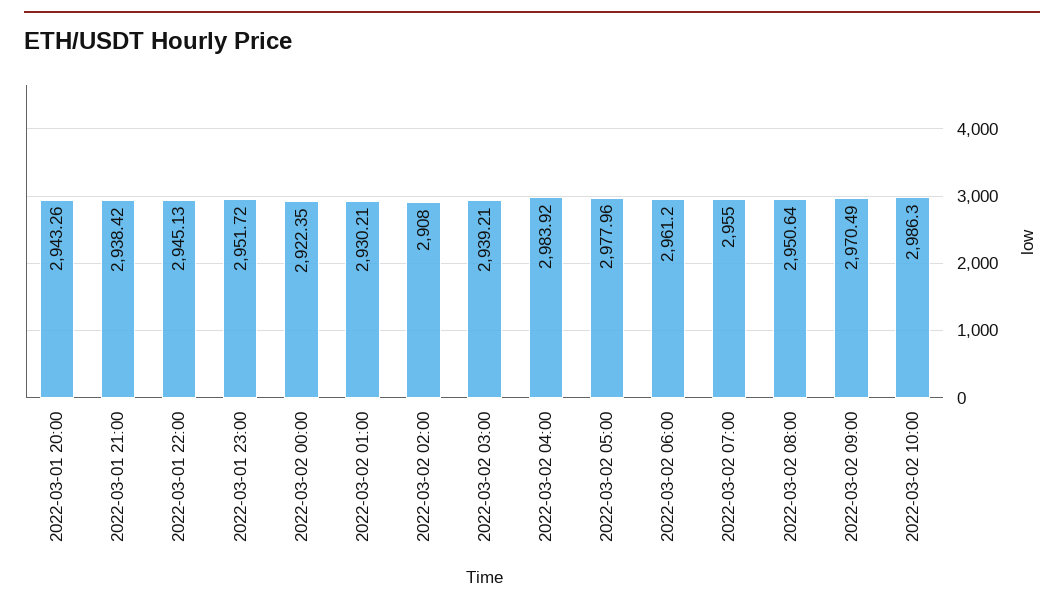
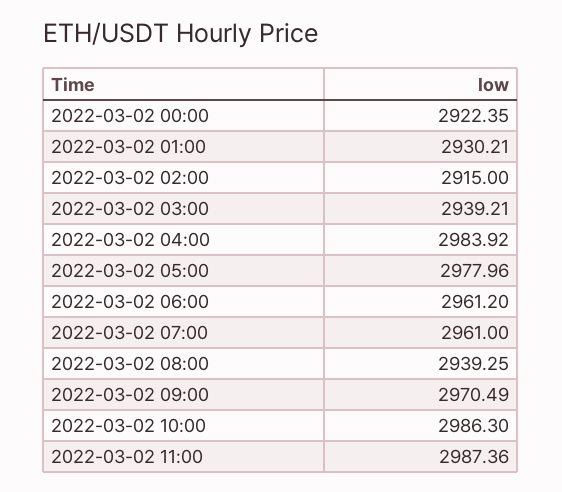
2022-03-01 20:00: 2943.26 -> none
2022-03-01 21:00: 2938.42 -> none
2022-03-01 22:00: 2945.13 -> none
2022-03-01 23:00: 2951.72 -> none
2022-03-02 02:00: 2908 -> 2915
2022-03-02 07:00: 2955 -> 2961
2022-03-02 08:00: 2950.64 -> 2939.25
2022-03-02 11:00: none -> 2987.36

